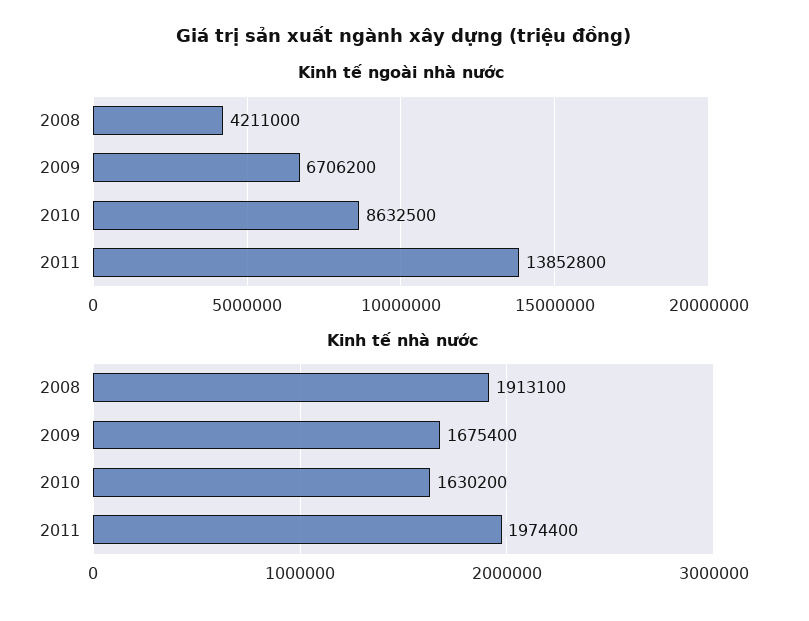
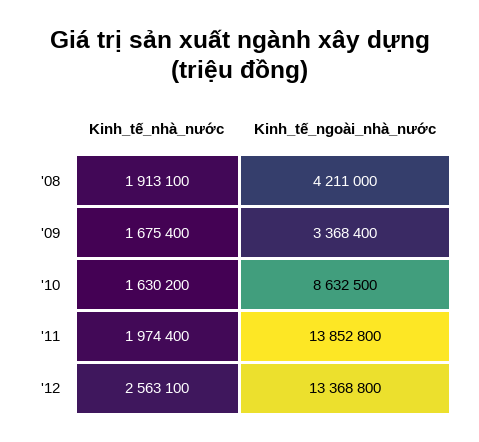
Kinh tế ngoài nhà nước, 2009: 6706200 -> 3368400
Kinh tế nhà nước, '12: none -> 2563100
Kinh tế ngoài nhà nước, '12: none -> 13368800

